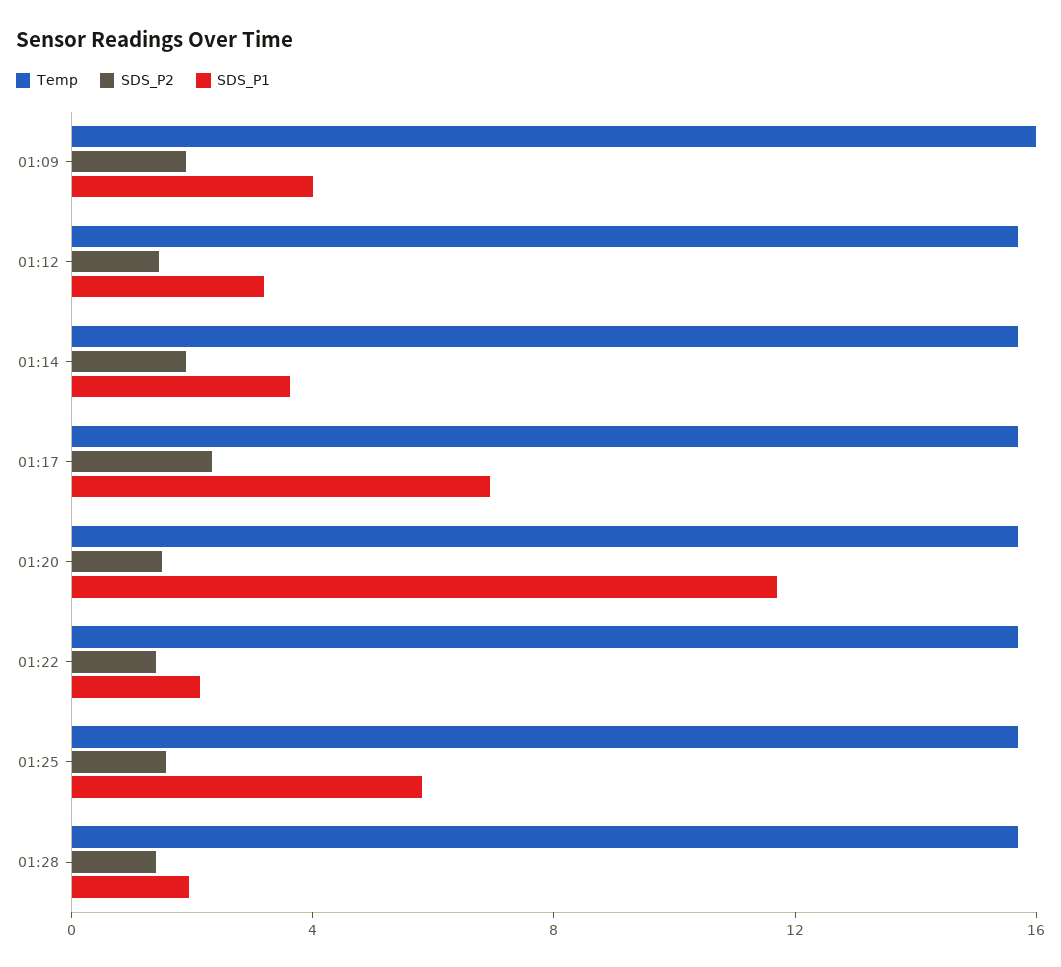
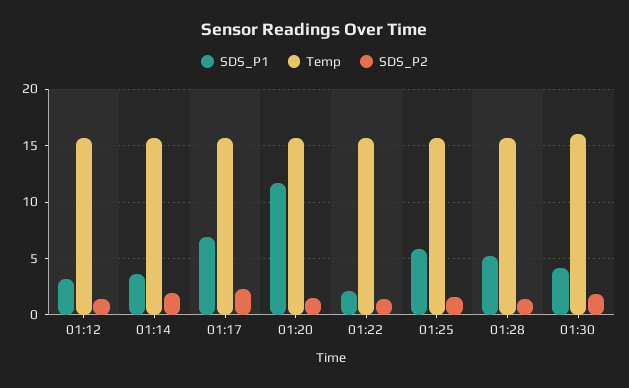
Temp, 01:09: 16 -> none
SDS_P2, 01:09: 2 -> none
SDS_P1, 01:09: 4 -> none
SDS_P1, 01:28: 2 -> 5
SDS_P1, 01:30: none -> 4
Temp, 01:30: none -> 16
SDS_P2, 01:30: none -> 2

